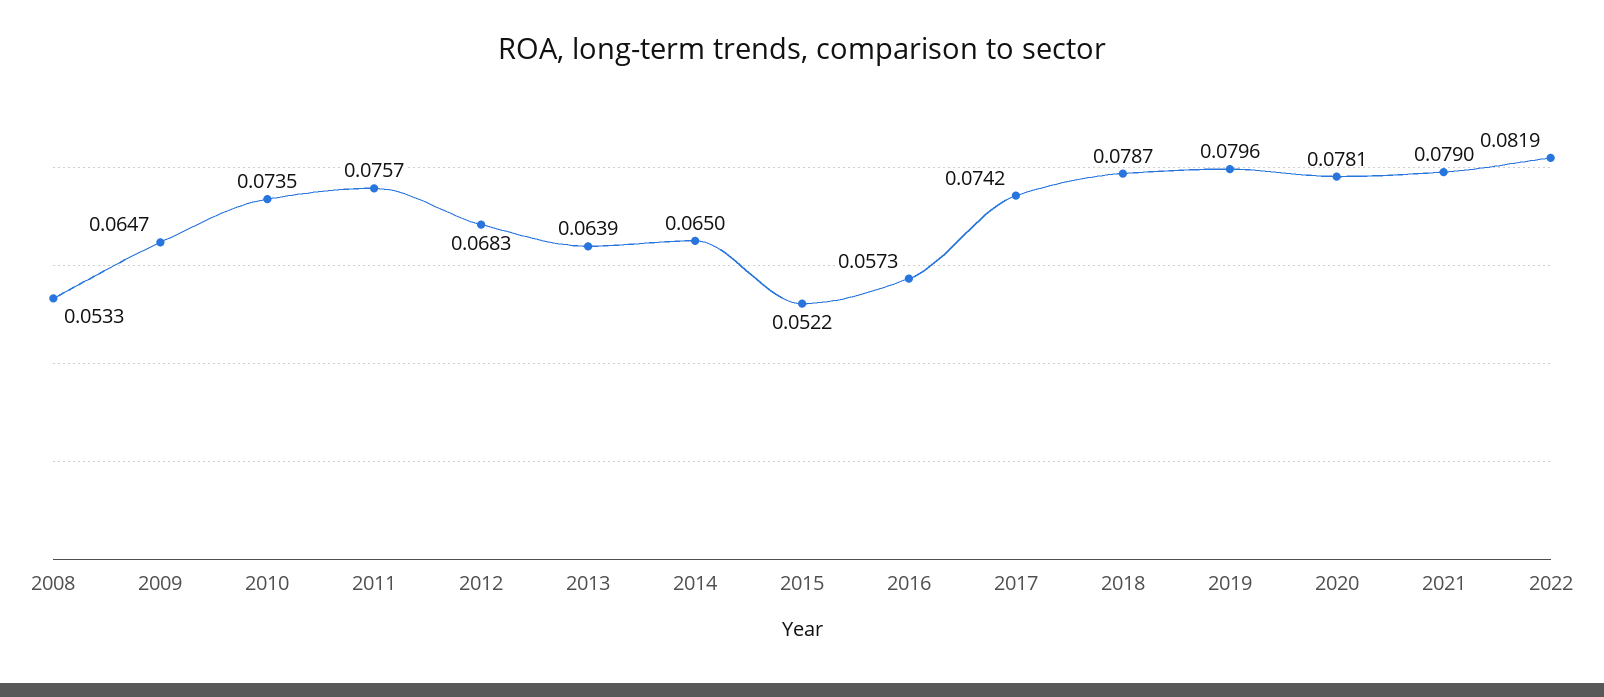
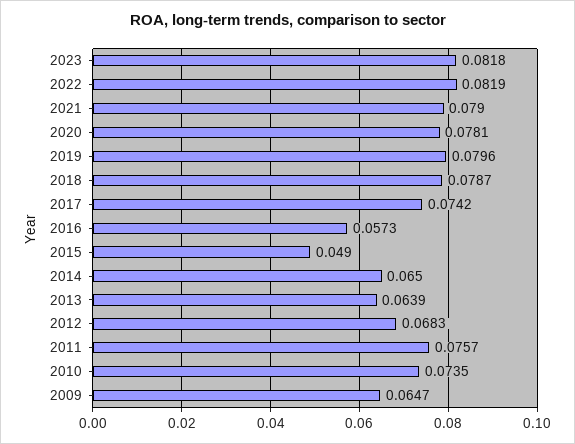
2008: 0.0533 -> none
2015: 0.0522 -> 0.049
2023: none -> 0.0818

